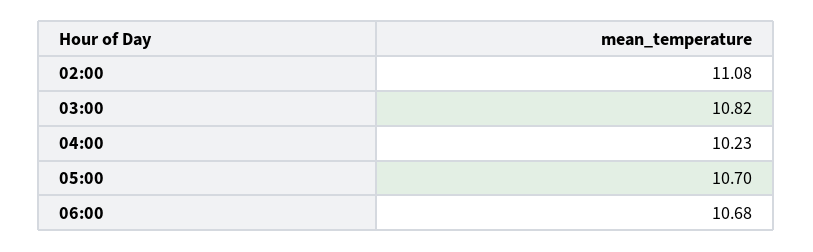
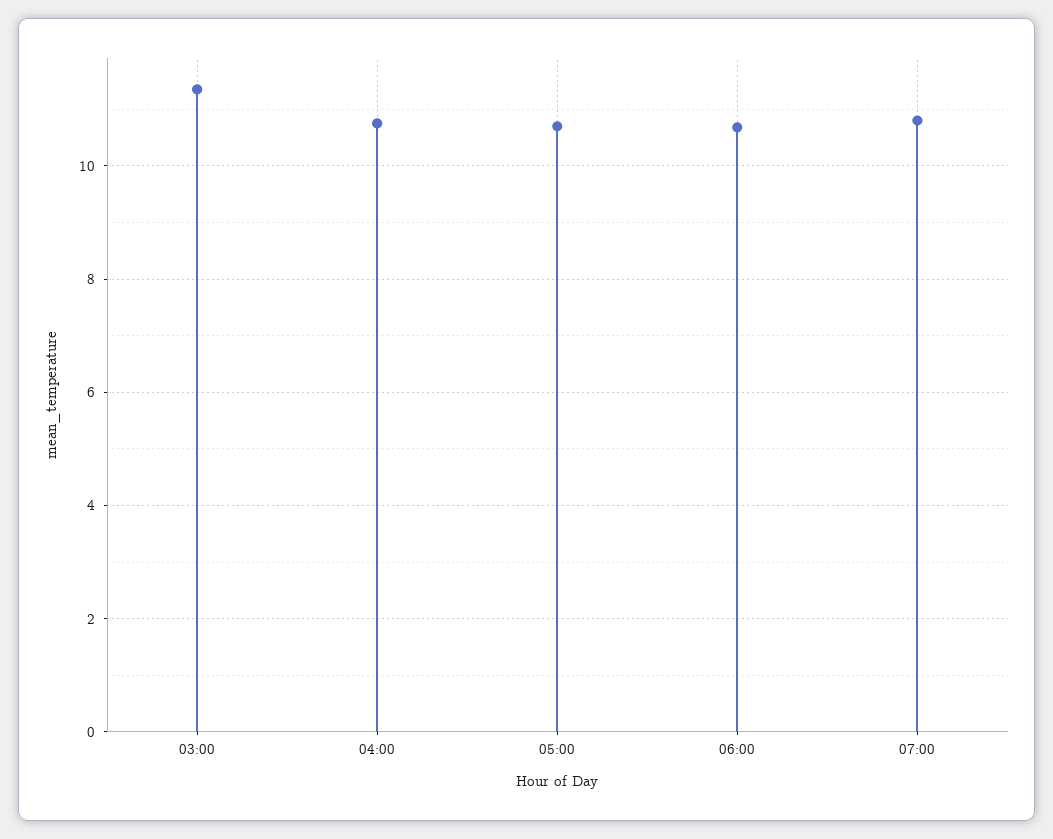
02:00: 11.08 -> none
03:00: 10.82 -> 11.4
04:00: 10.23 -> 10.8
07:00: none -> 10.8

